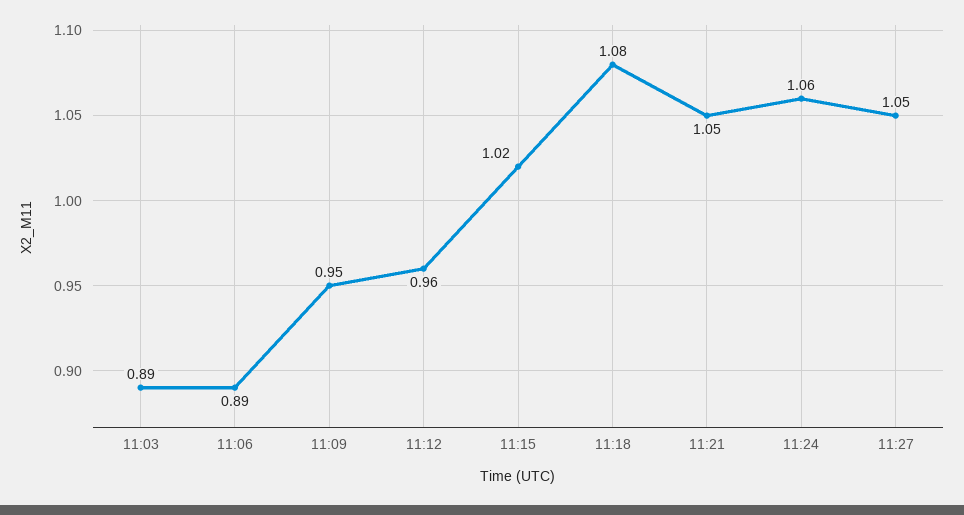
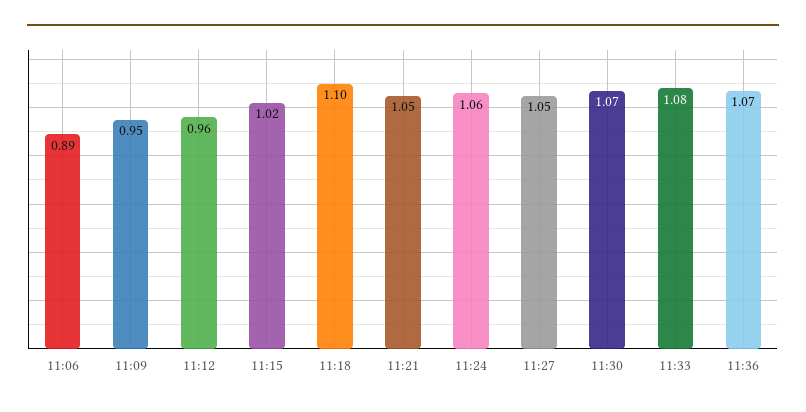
11:03: 0.89 -> none
11:18: 1.08 -> 1.1
11:30: none -> 1.07
11:33: none -> 1.08
11:36: none -> 1.07

